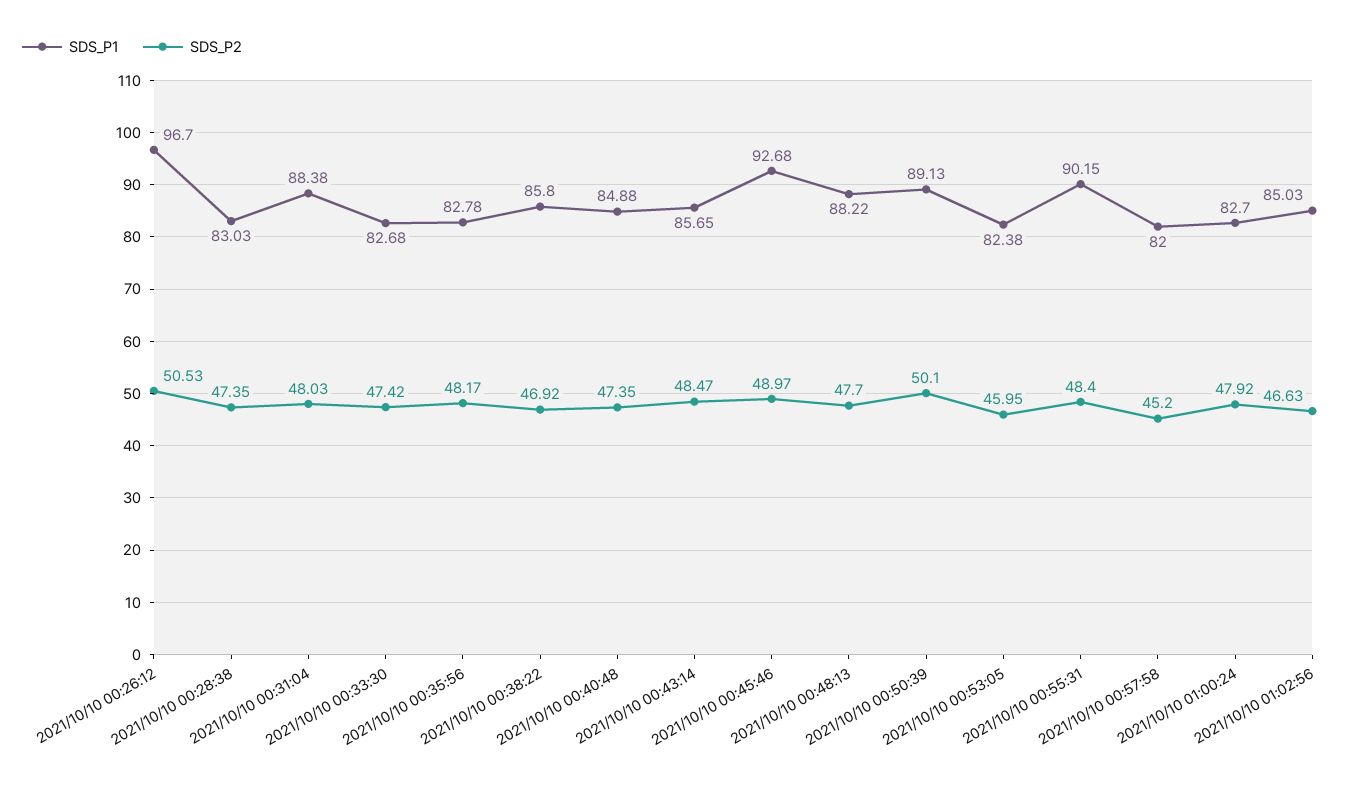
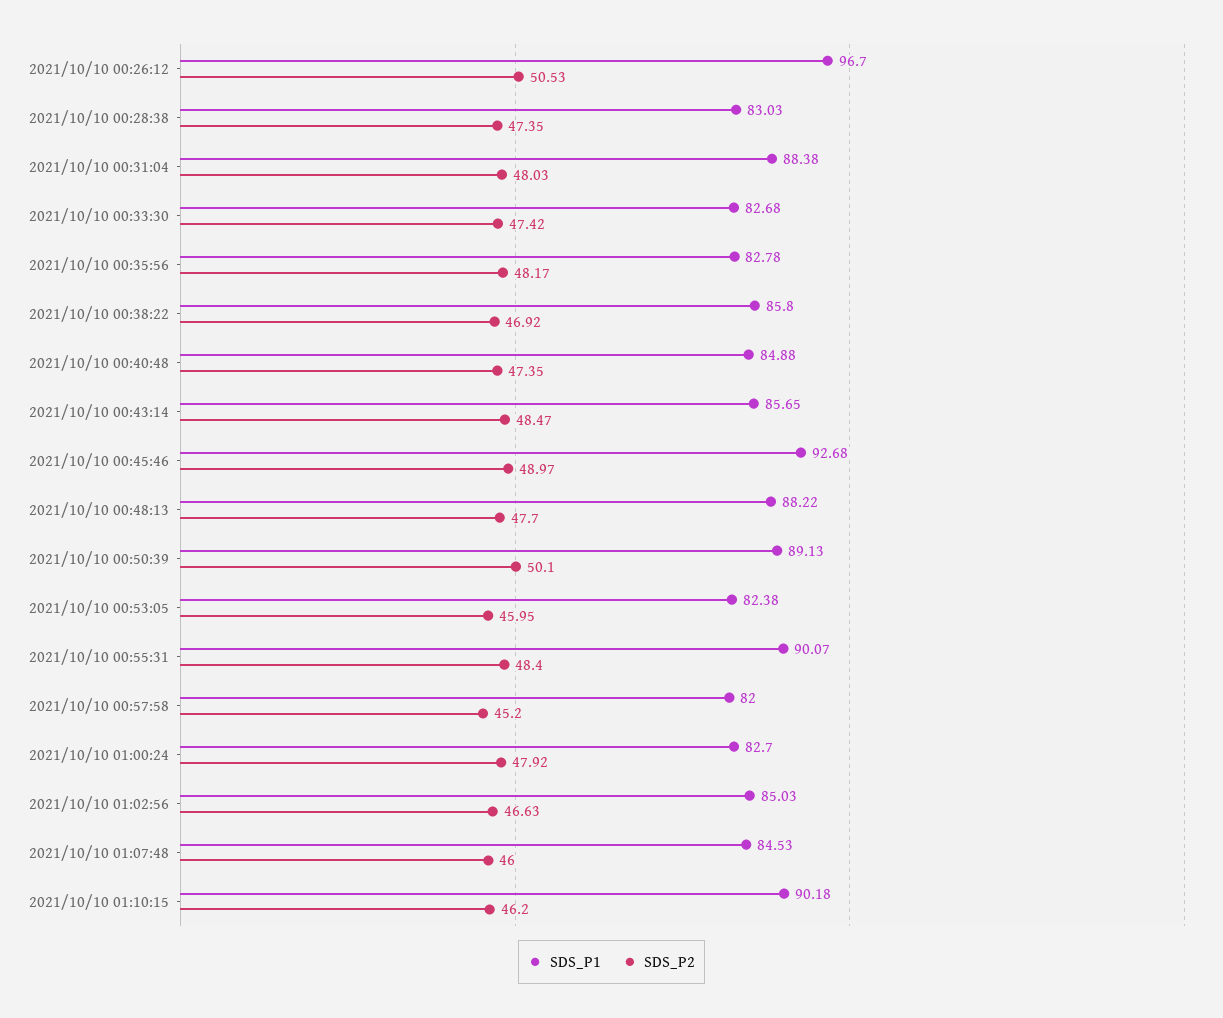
SDS_P1, 2021/10/10 00:55:31: 90.15 -> 90.07
SDS_P1, 2021/10/10 01:07:48: none -> 84.53
SDS_P2, 2021/10/10 01:07:48: none -> 46
SDS_P1, 2021/10/10 01:10:15: none -> 90.18
SDS_P2, 2021/10/10 01:10:15: none -> 46.2

